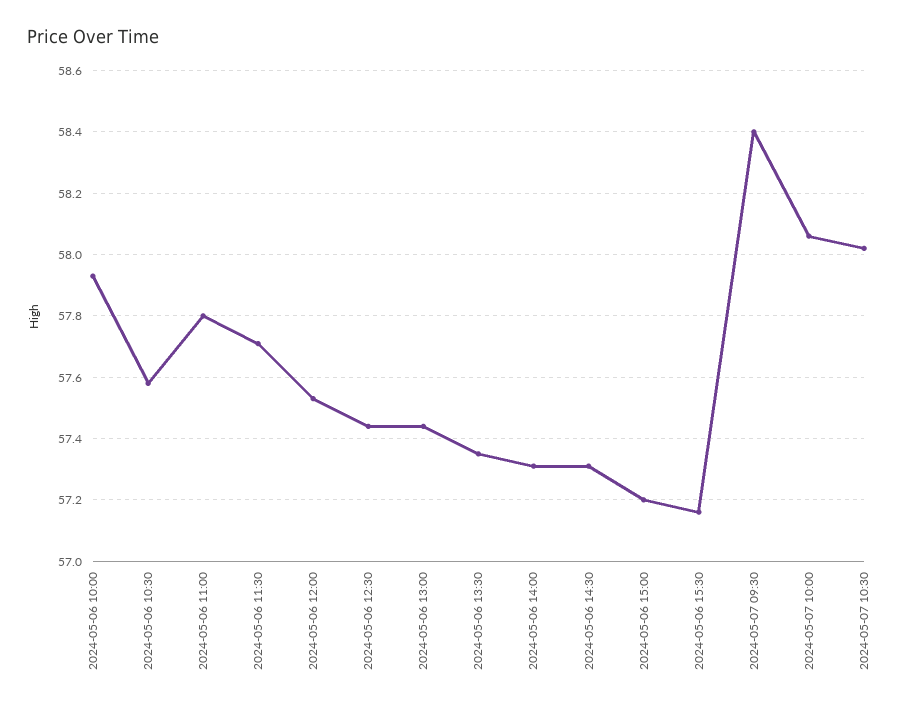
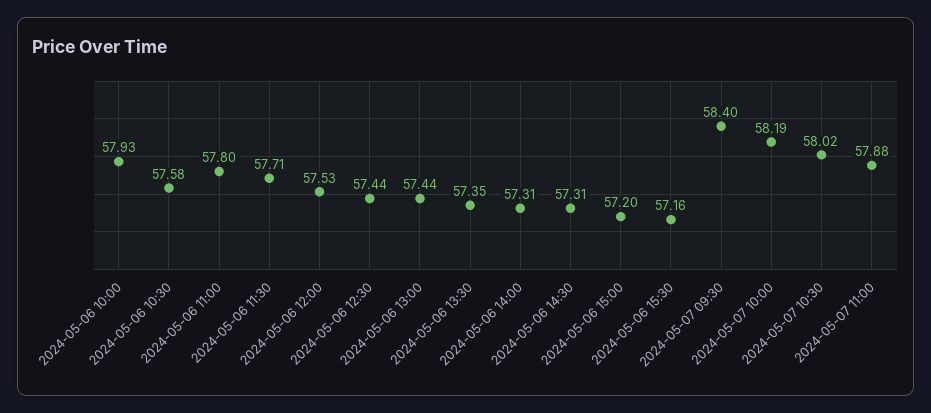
2024-05-07 10:00: 58.05 -> 58.19
2024-05-07 11:00: none -> 57.88

